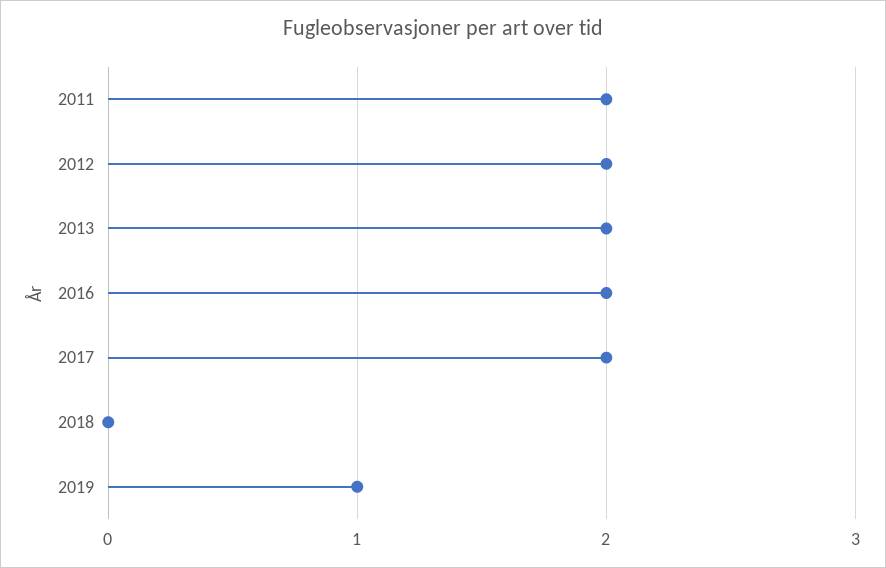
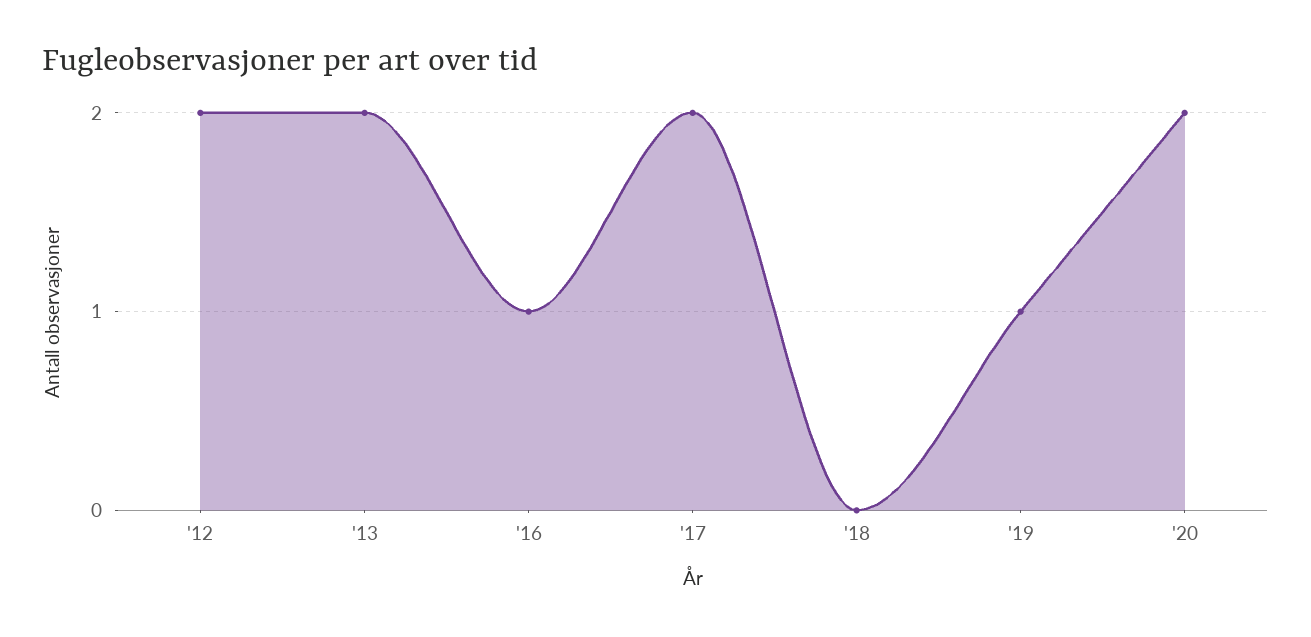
2011: 2 -> none
2016: 2 -> 1
'20: none -> 2

